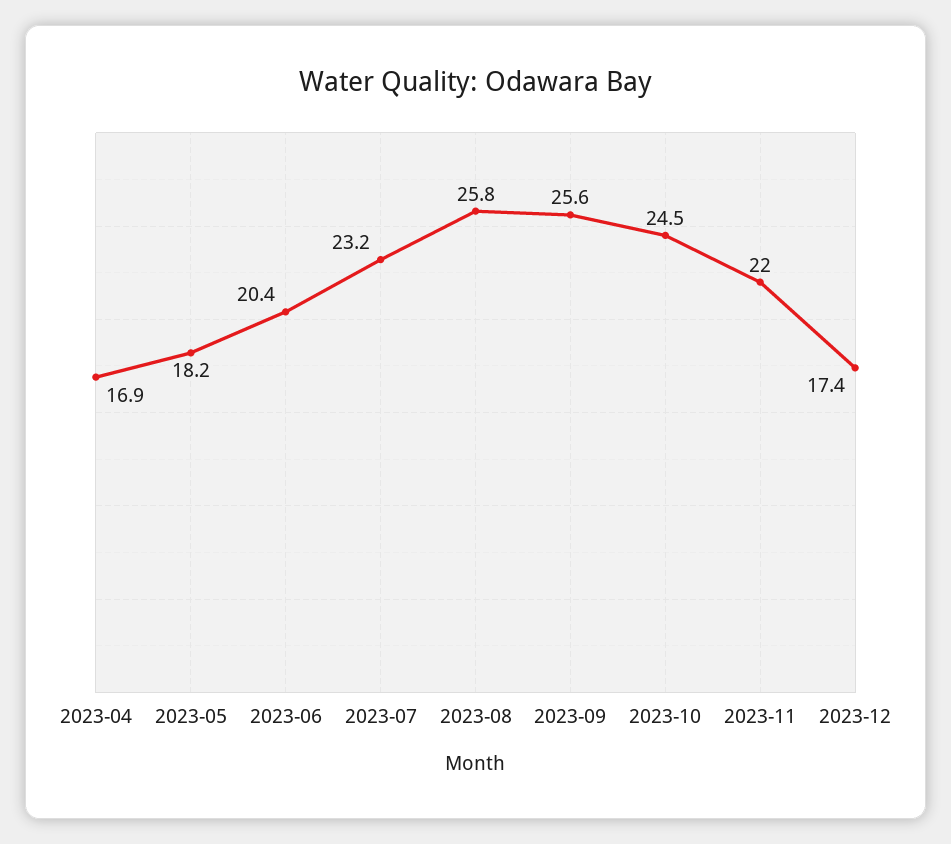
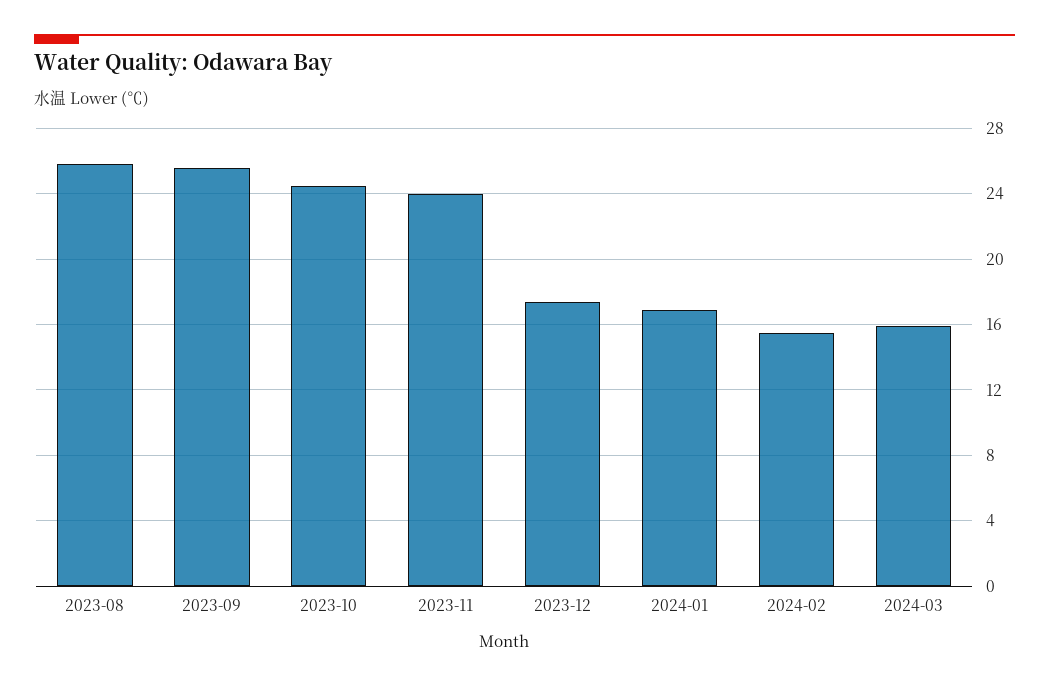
2023-04: 16.9 -> none
2023-05: 18.2 -> none
2023-06: 20.4 -> none
2023-07: 23.2 -> none
2023-11: 22 -> 24
2024-01: none -> 17
2024-02: none -> 15.5
2024-03: none -> 16

